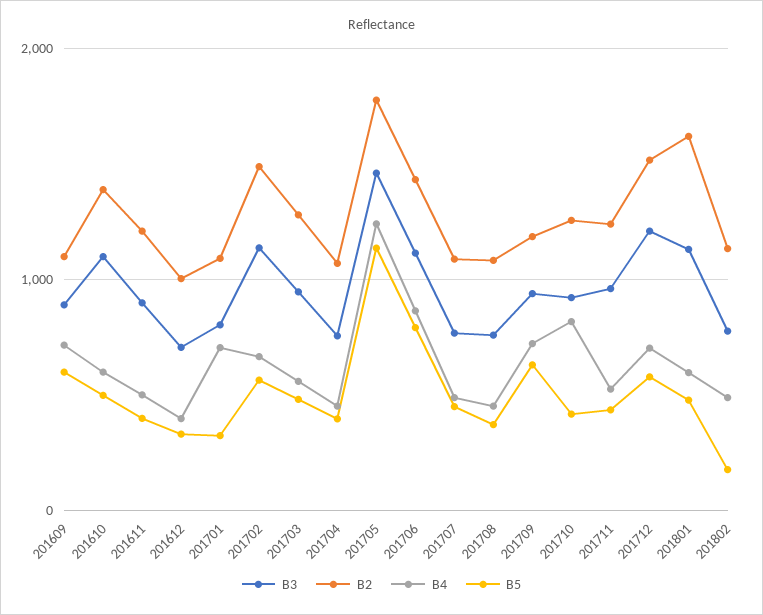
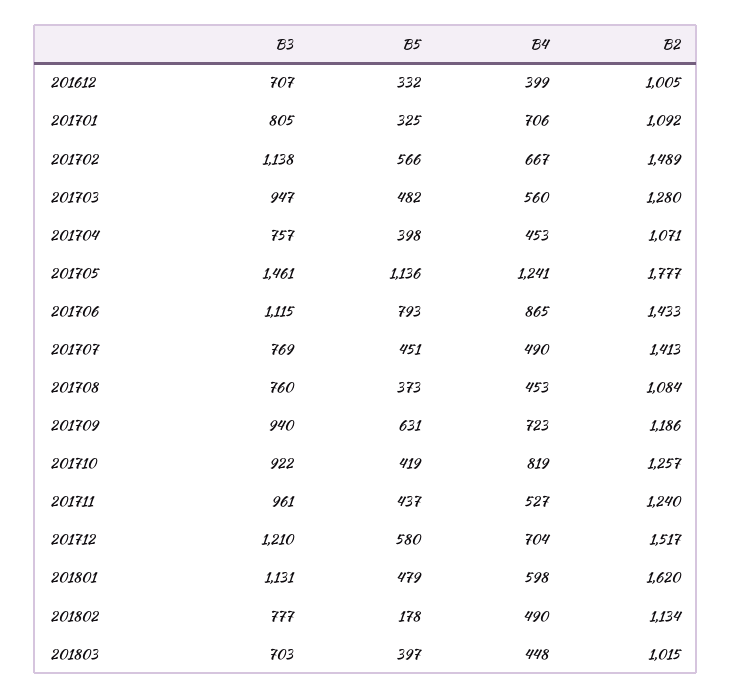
B3, 201609: 900 -> none
B2, 201609: 1100 -> none
B4, 201609: 700 -> none
B5, 201609: 600 -> none
B3, 201610: 1100 -> none
B2, 201610: 1400 -> none
B4, 201610: 600 -> none
B5, 201610: 500 -> none
B3, 201611: 900 -> none
B2, 201611: 1200 -> none
B4, 201611: 500 -> none
B5, 201611: 400 -> none
B2, 201707: 1100 -> 1413
B3, 201803: none -> 703
B5, 201803: none -> 397
B4, 201803: none -> 448
B2, 201803: none -> 1015

